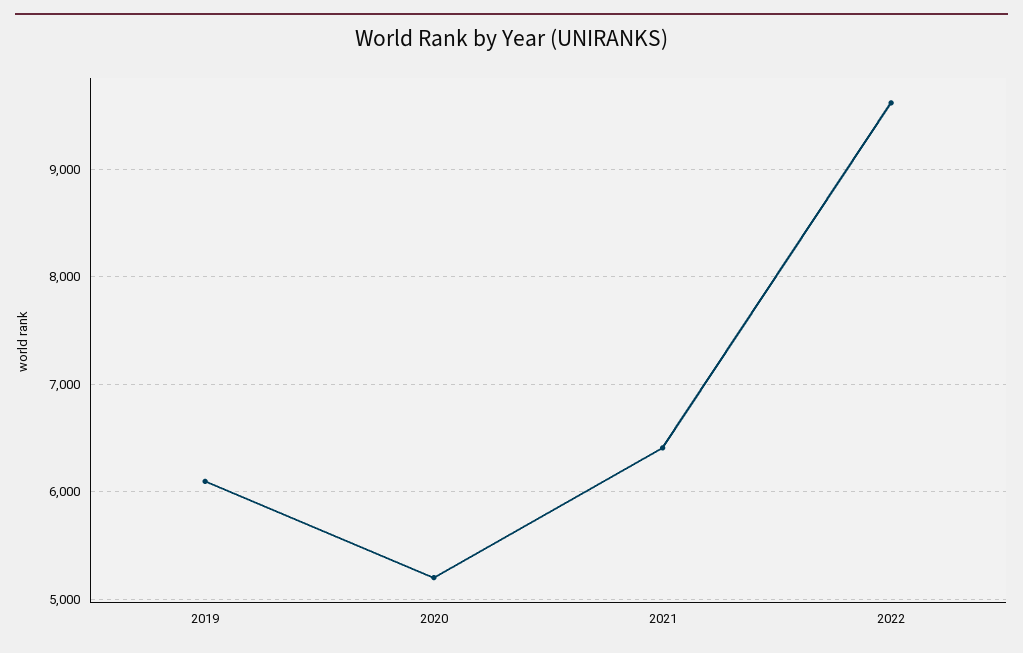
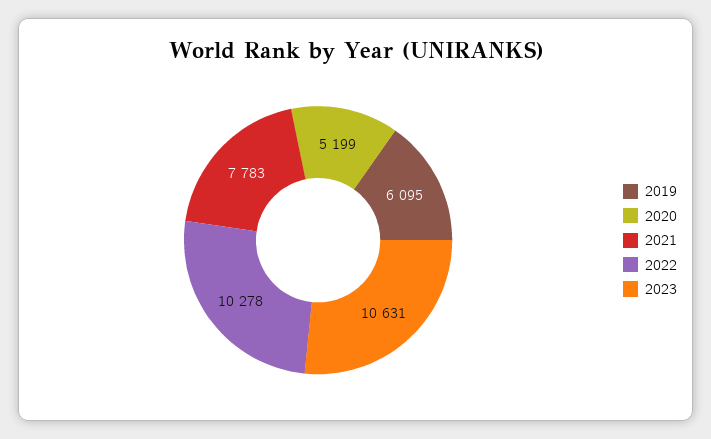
2021: 6400 -> 7783
2022: 9600 -> 10278
2023: none -> 10631

